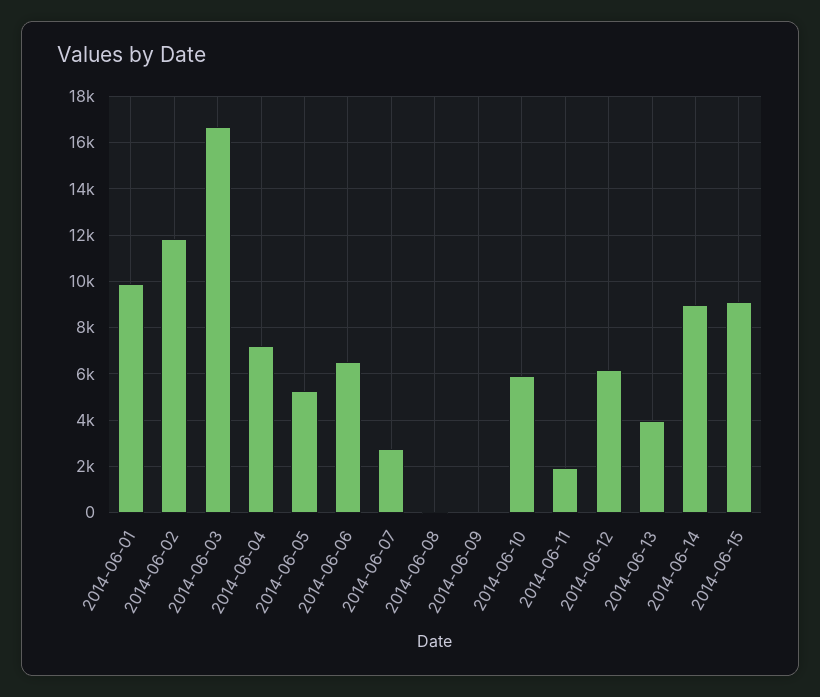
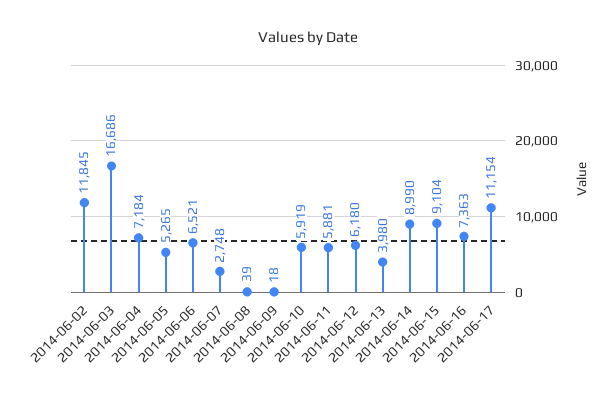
2014-06-01: 10000 -> none
2014-06-11: 2000 -> 5881
2014-06-16: none -> 7363
2014-06-17: none -> 11154

